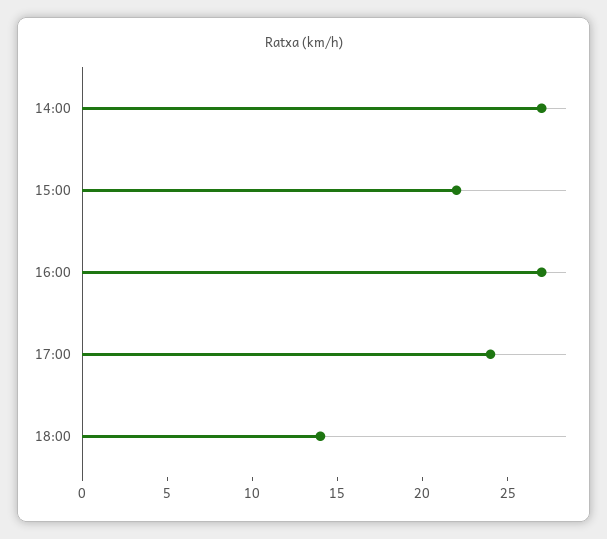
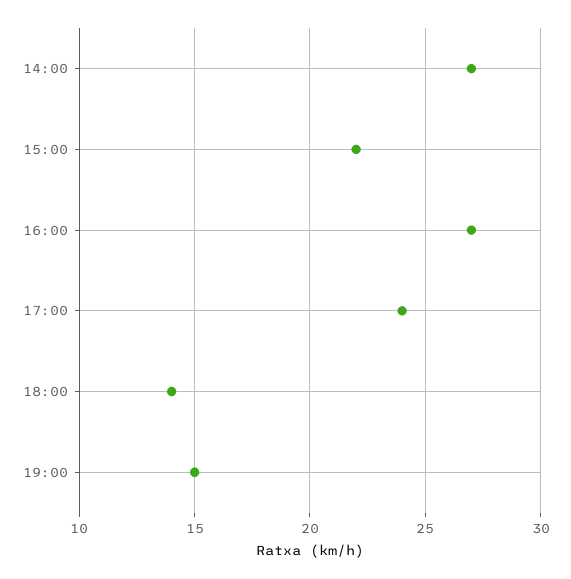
19:00: none -> 15

